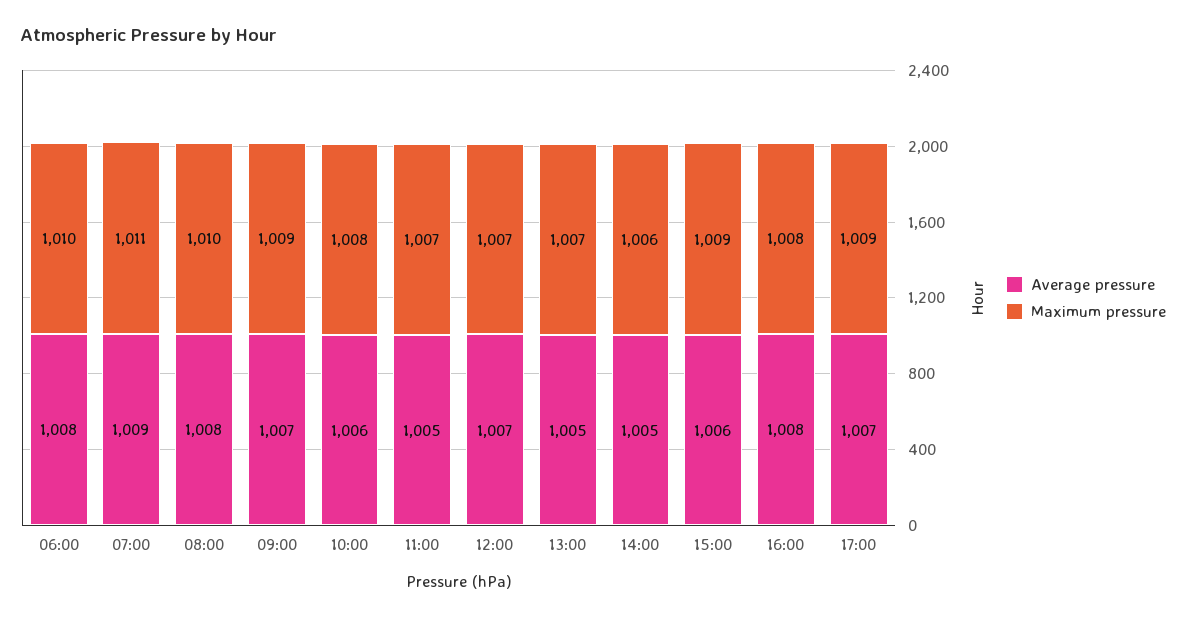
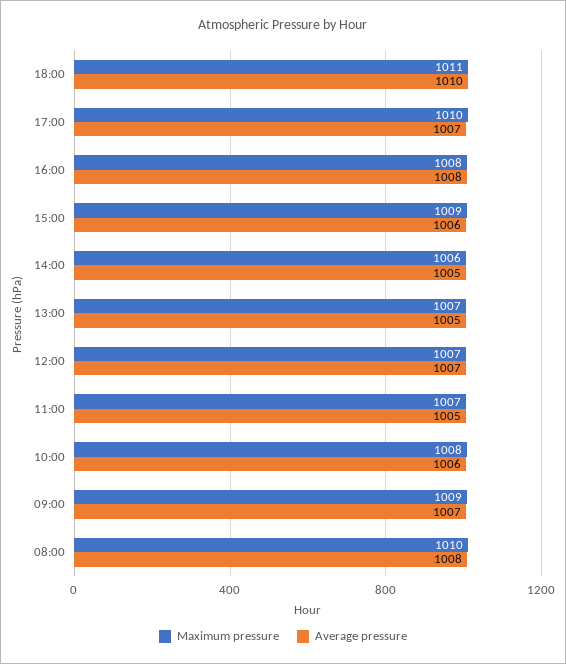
Average pressure, 06:00: 1008 -> none
Maximum pressure, 06:00: 1010 -> none
Average pressure, 07:00: 1009 -> none
Maximum pressure, 07:00: 1011 -> none
Maximum pressure, 17:00: 1009 -> 1010
Maximum pressure, 18:00: none -> 1011
Average pressure, 18:00: none -> 1010

